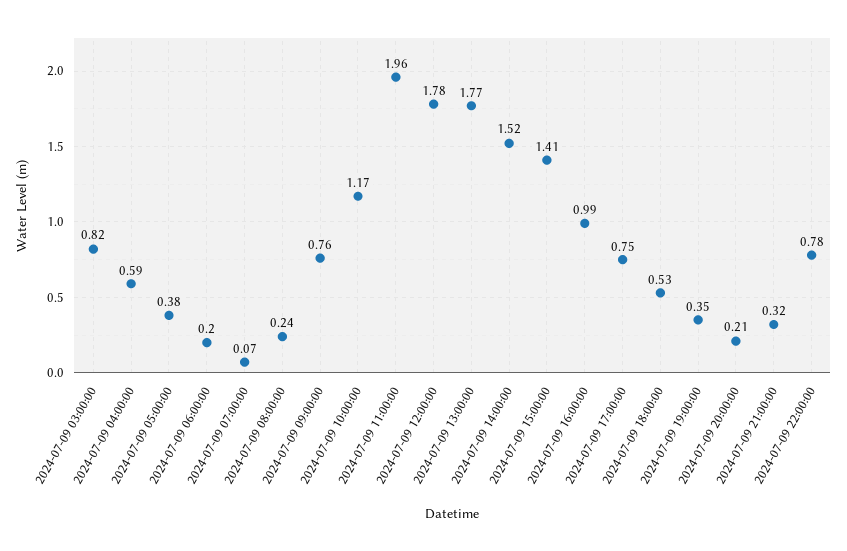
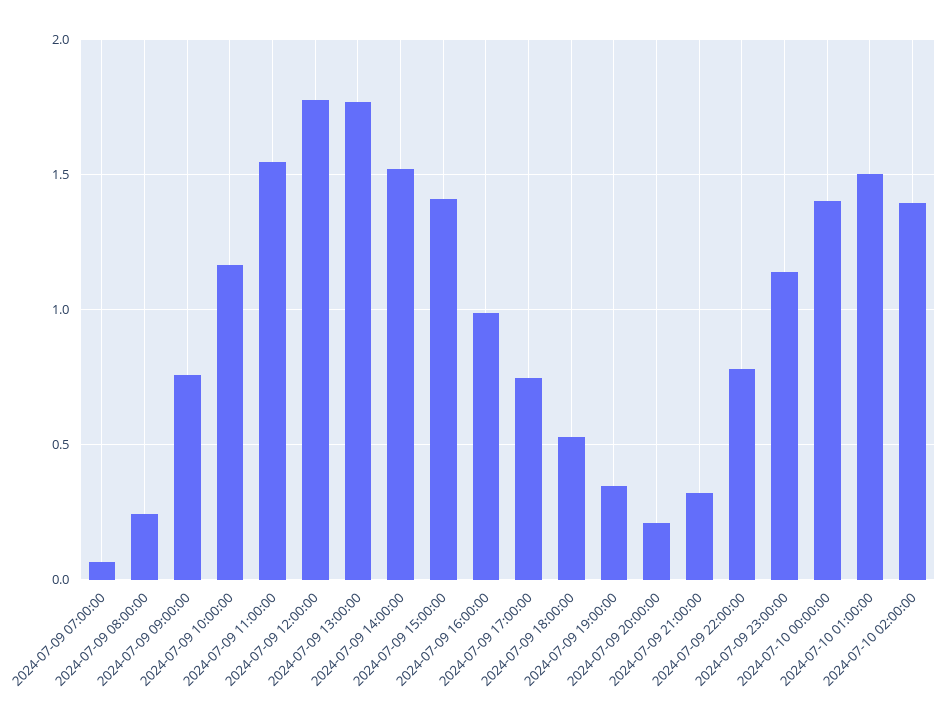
2024-07-09 03:00:00: 0.82 -> none
2024-07-09 04:00:00: 0.59 -> none
2024-07-09 05:00:00: 0.38 -> none
2024-07-09 06:00:00: 0.2 -> none
2024-07-09 11:00:00: 1.96 -> 1.55
2024-07-09 23:00:00: none -> 1.15
2024-07-10 00:00:00: none -> 1.4
2024-07-10 01:00:00: none -> 1.5
2024-07-10 02:00:00: none -> 1.4

